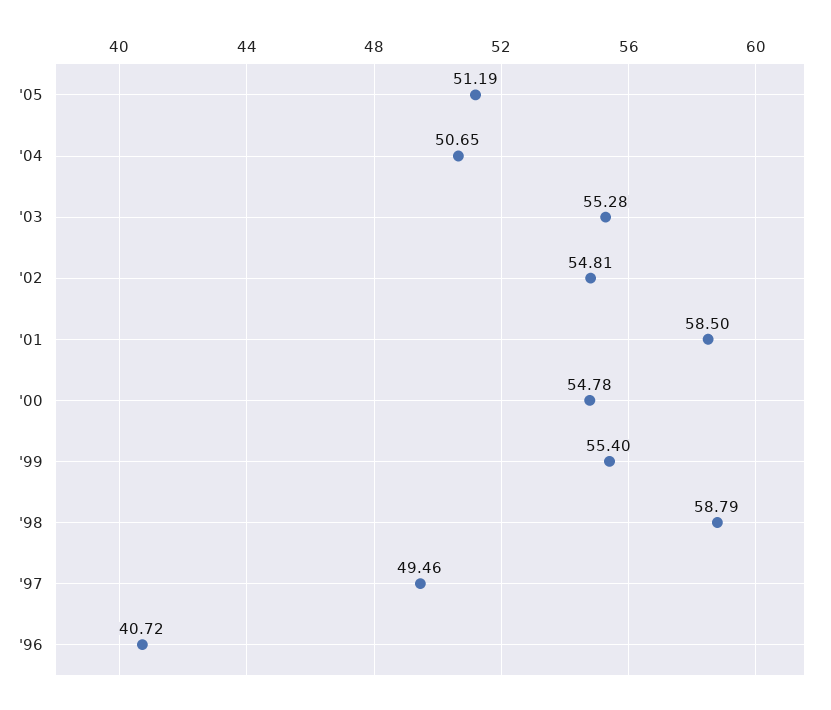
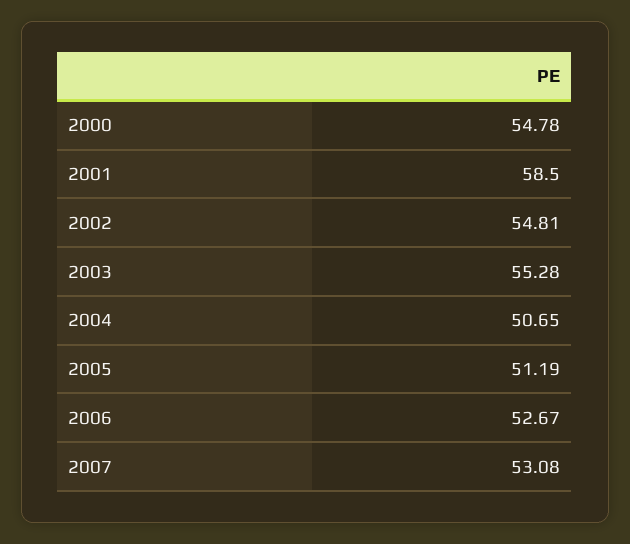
'99: 55.4 -> none
'98: 58.79 -> none
'97: 49.46 -> none
'96: 40.72 -> none
2006: none -> 52.67
2007: none -> 53.08

